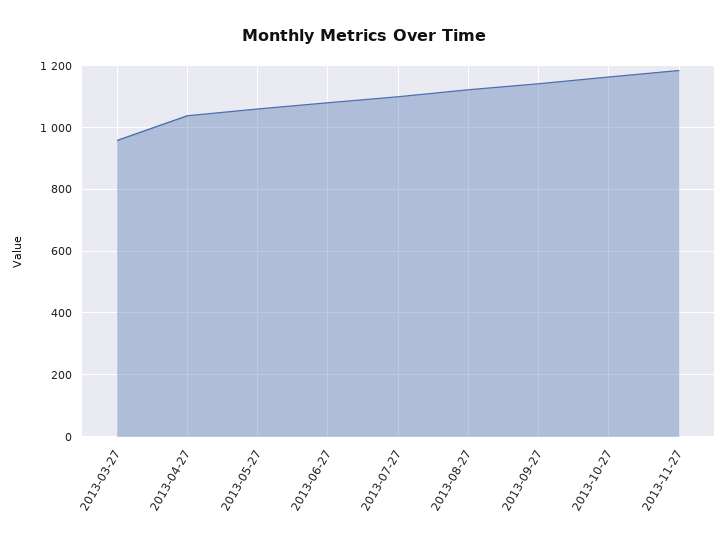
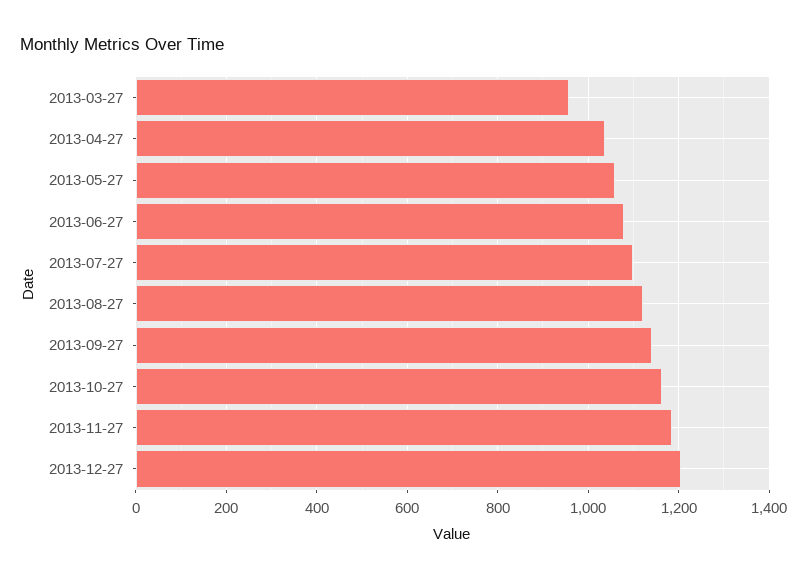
2013-12-27: none -> 1200

